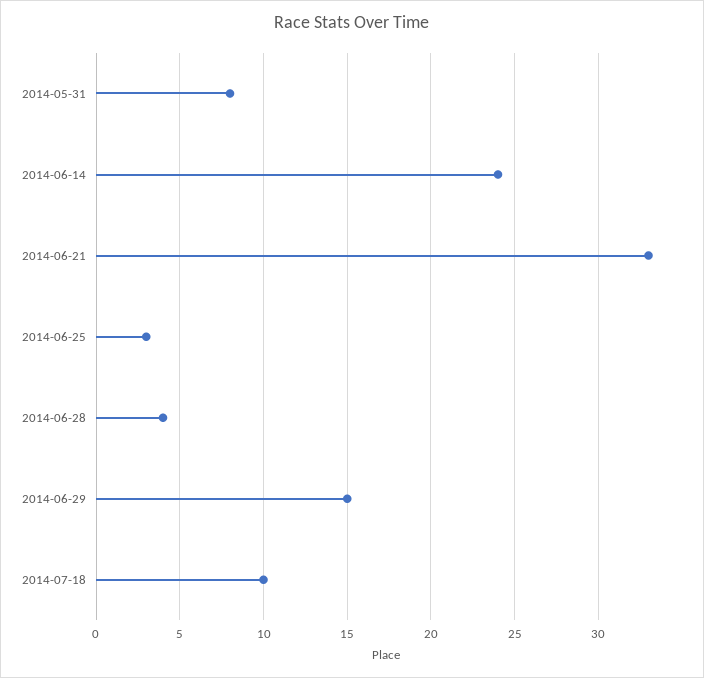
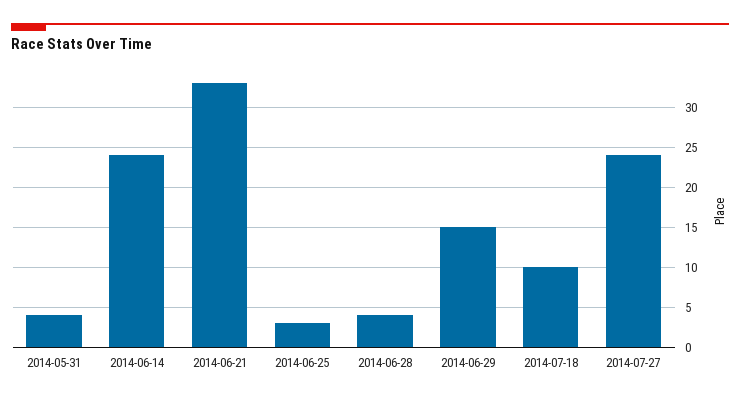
2014-05-31: 8 -> 4
2014-07-27: none -> 24

